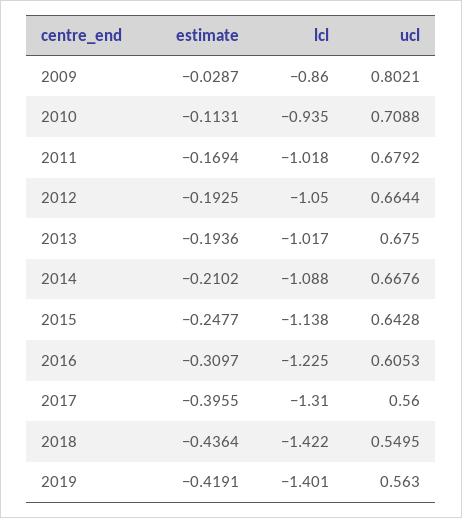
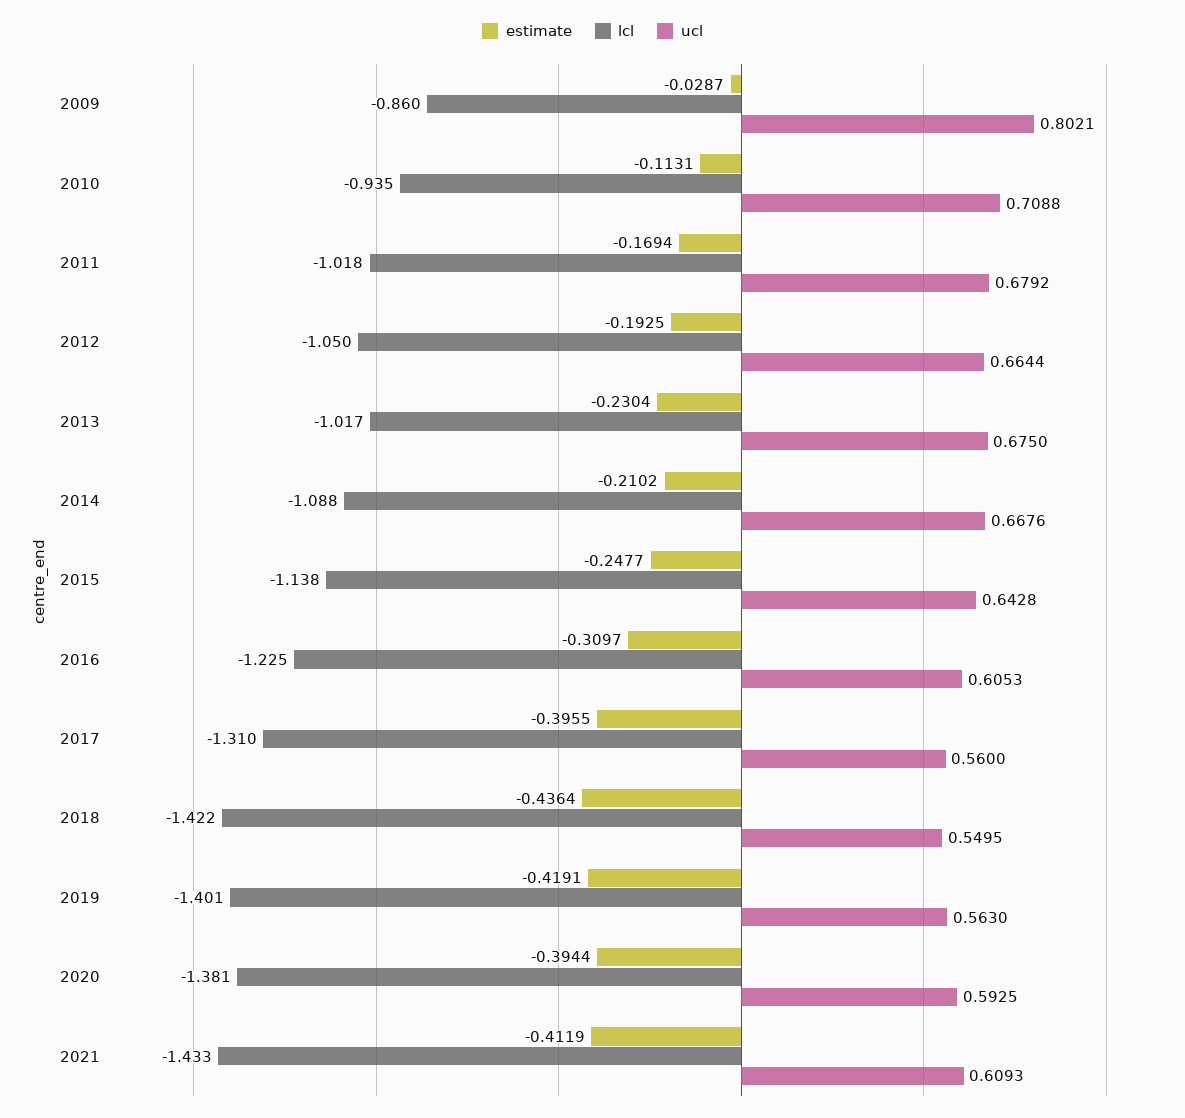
estimate, 2013: -0.1936 -> -0.2304
estimate, 2020: none -> -0.3944
lcl, 2020: none -> -1.381
ucl, 2020: none -> 0.5925
estimate, 2021: none -> -0.4119
lcl, 2021: none -> -1.433
ucl, 2021: none -> 0.6093

